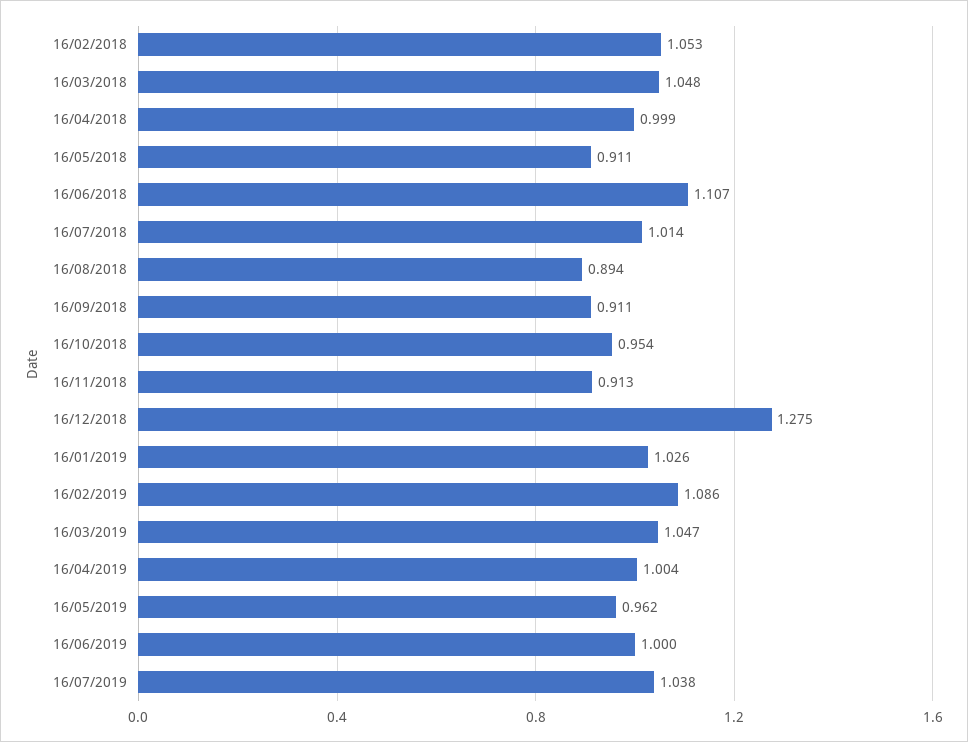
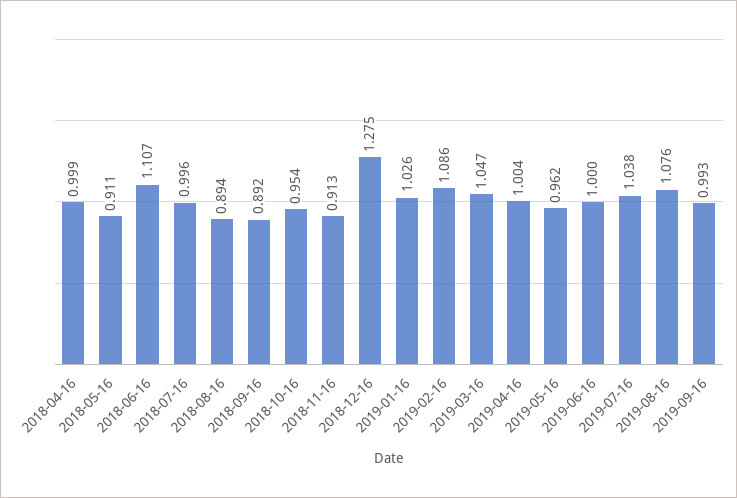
16/02/2018: 1.053 -> none
16/03/2018: 1.048 -> none
16/07/2018: 1.014 -> 0.996
16/09/2018: 0.911 -> 0.892
2019-08-16: none -> 1.076
2019-09-16: none -> 0.993

